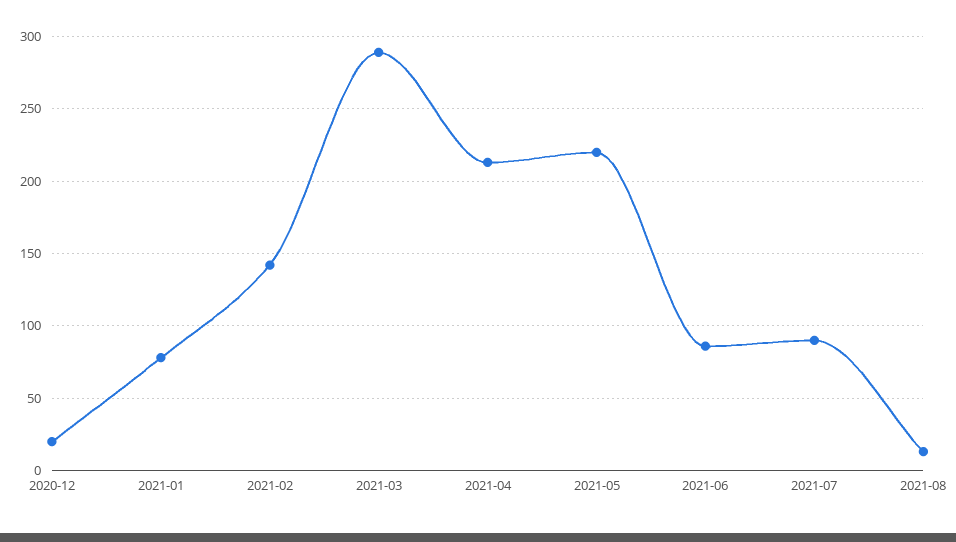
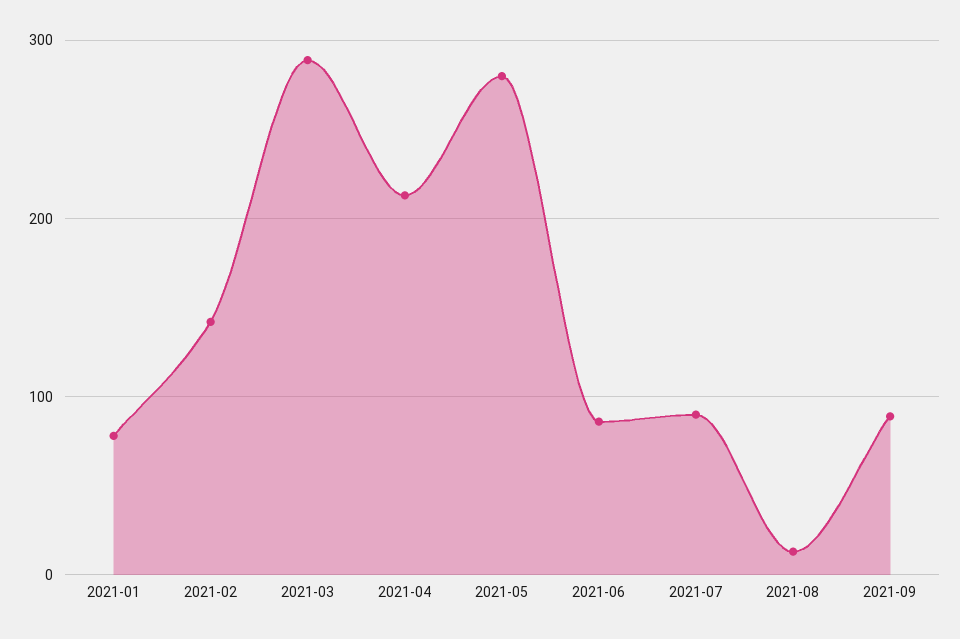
2020-12: 20 -> none
2021-05: 220 -> 280
2021-09: none -> 90

